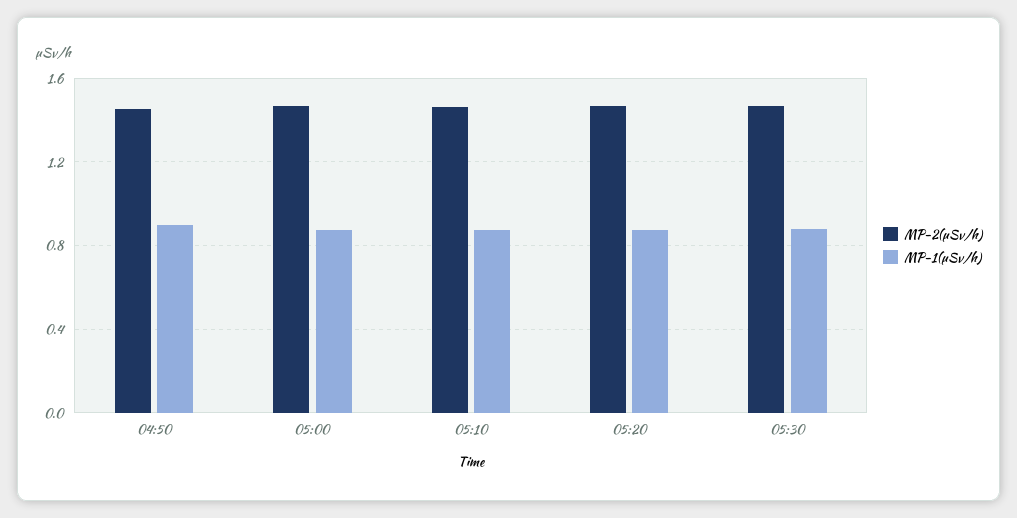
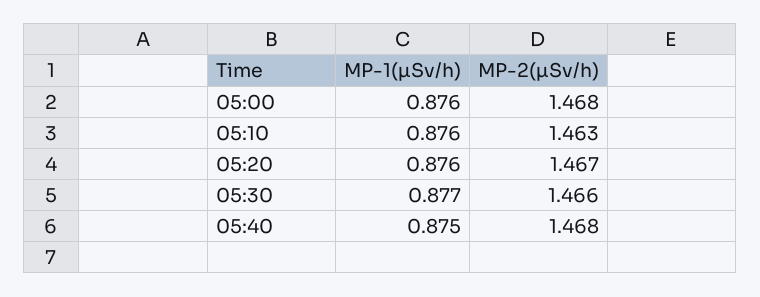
MP-2(µSv/h), 04:50: 1.45 -> none
MP-1(µSv/h), 04:50: 0.9 -> none
MP-1(µSv/h), 05:40: none -> 0.875
MP-2(µSv/h), 05:40: none -> 1.468

